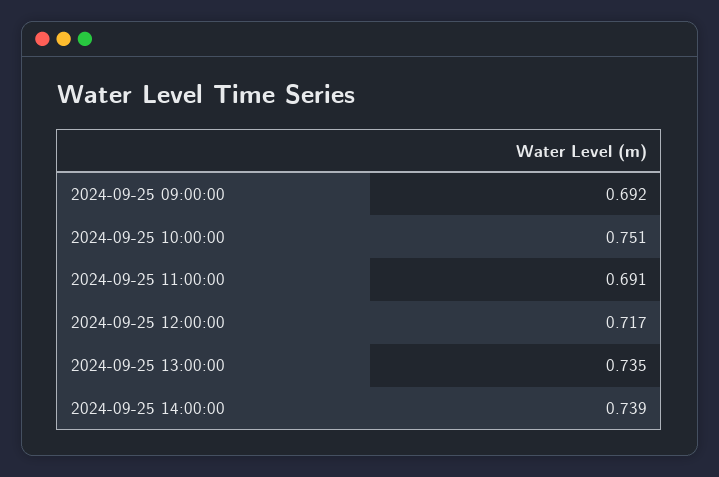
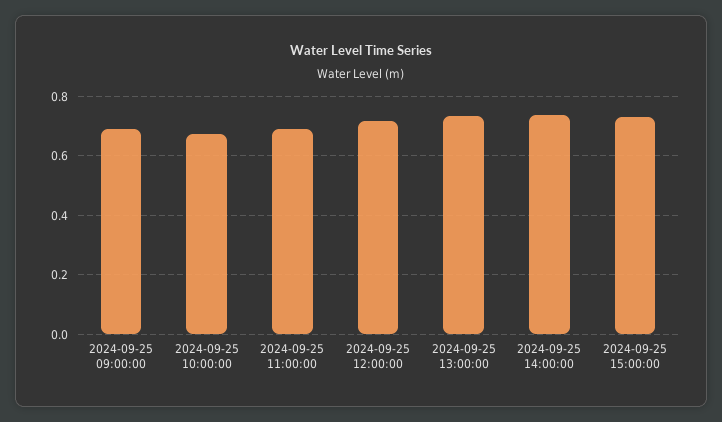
2024-09-25 10:00:00: 0.751 -> 0.675
2024-09-25 15:00:00: none -> 0.725

